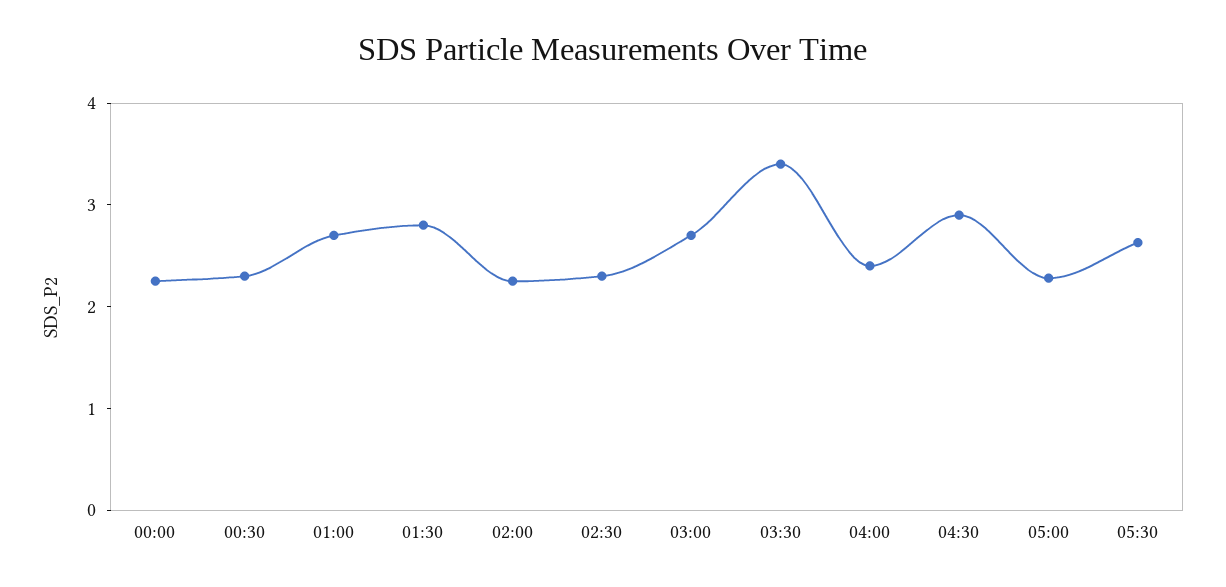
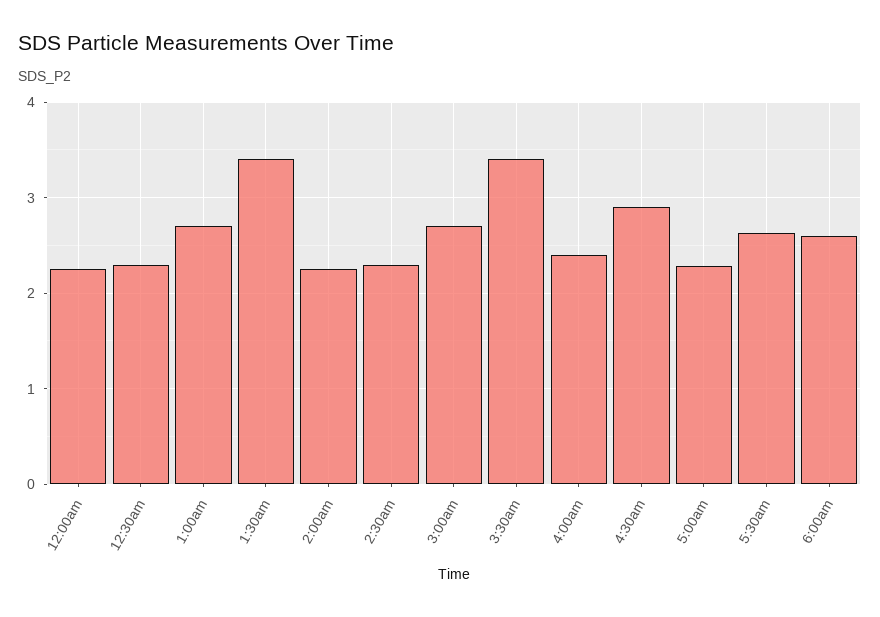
01:30: 2.8 -> 3.4
6:00am: none -> 2.6

